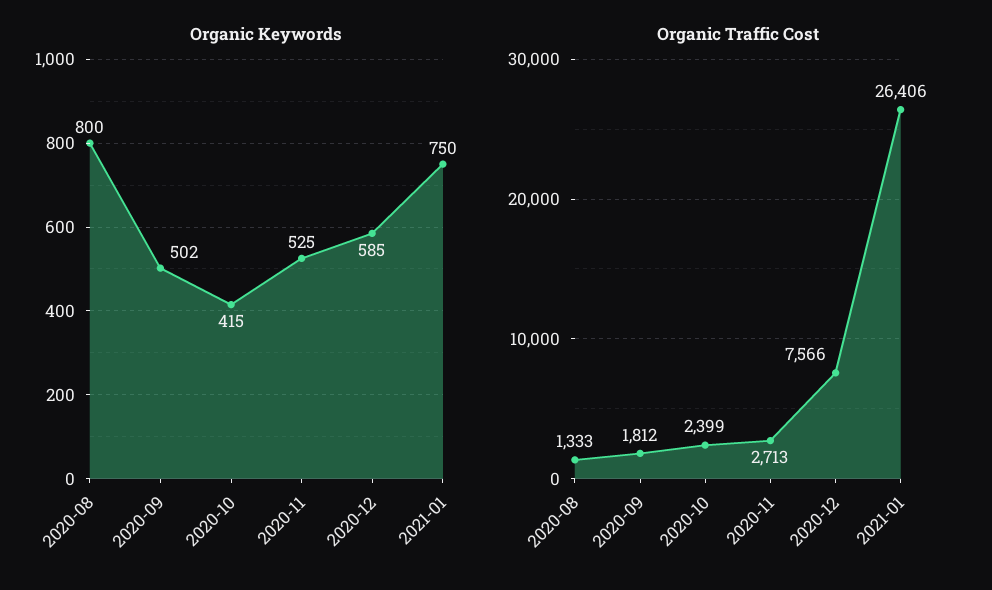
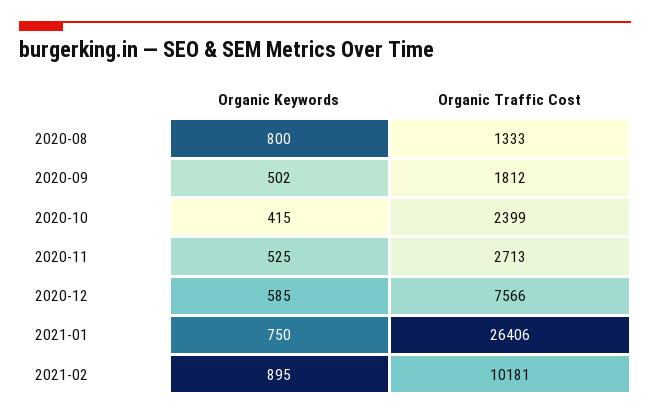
Organic Keywords, 2021-02: none -> 895
Organic Traffic Cost, 2021-02: none -> 10181

